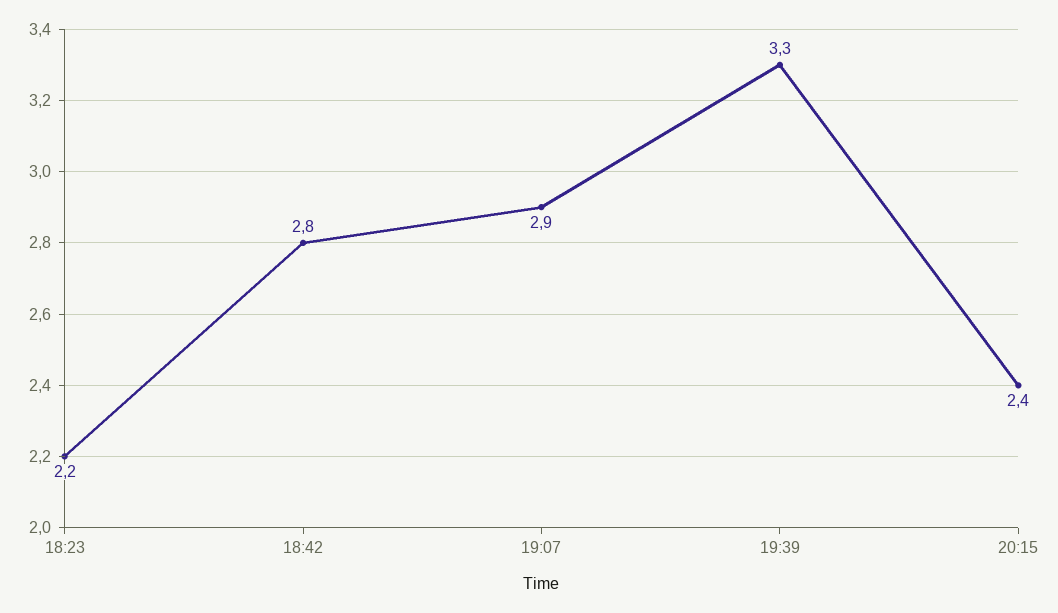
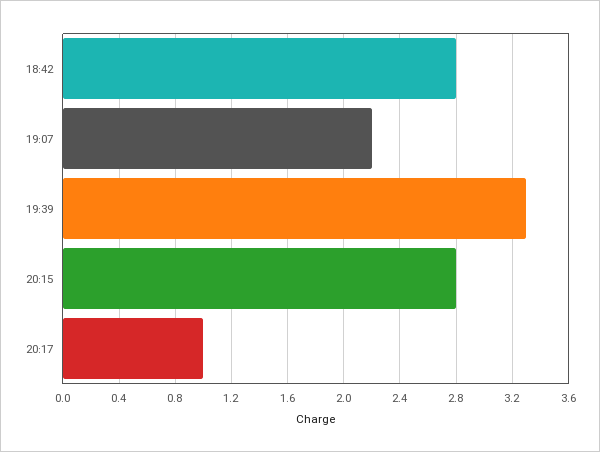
18:23: 2.2 -> none
19:07: 2.9 -> 2.2
20:15: 2.4 -> 2.8
20:17: none -> 1

